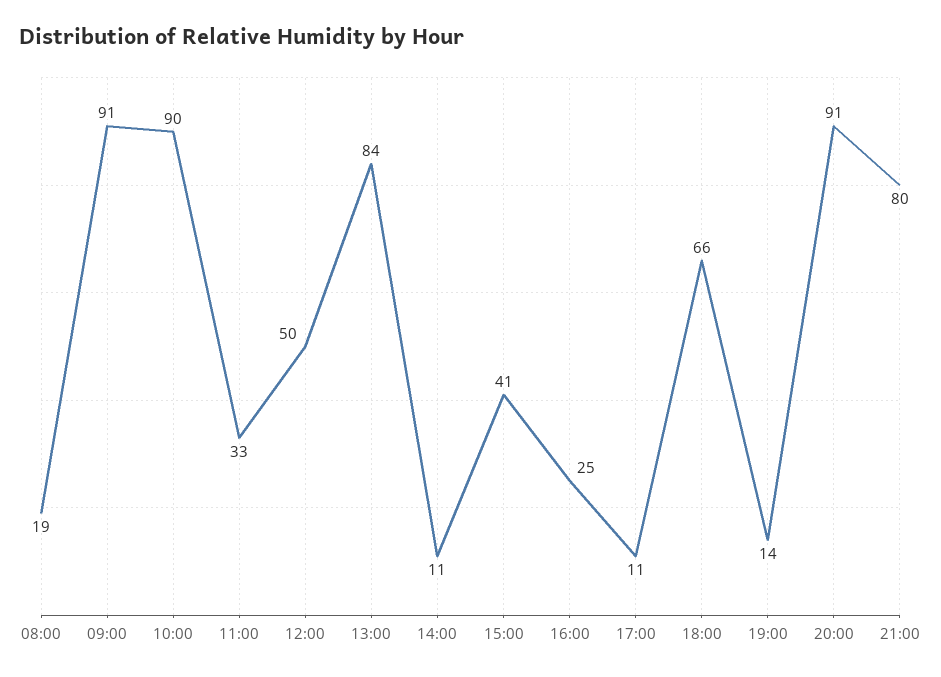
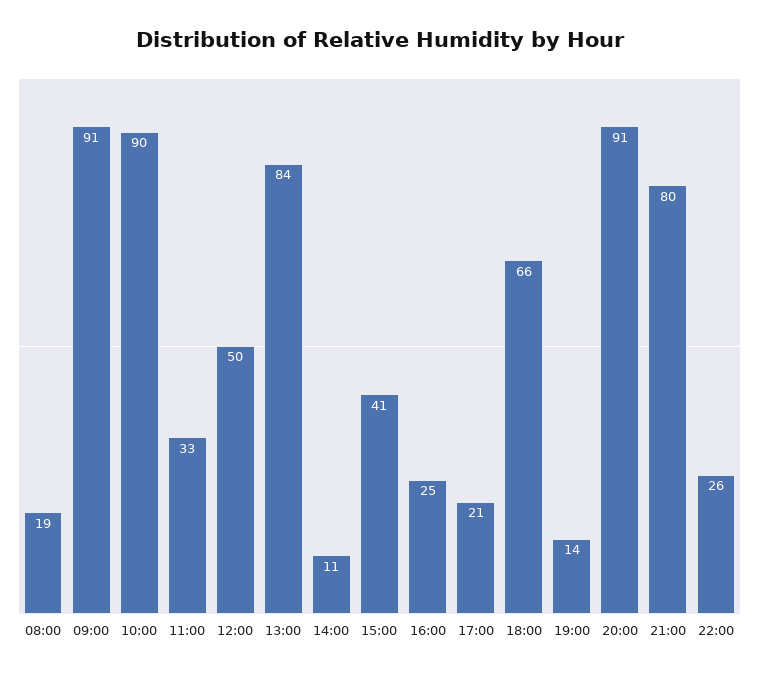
17:00: 11 -> 21
22:00: none -> 26

